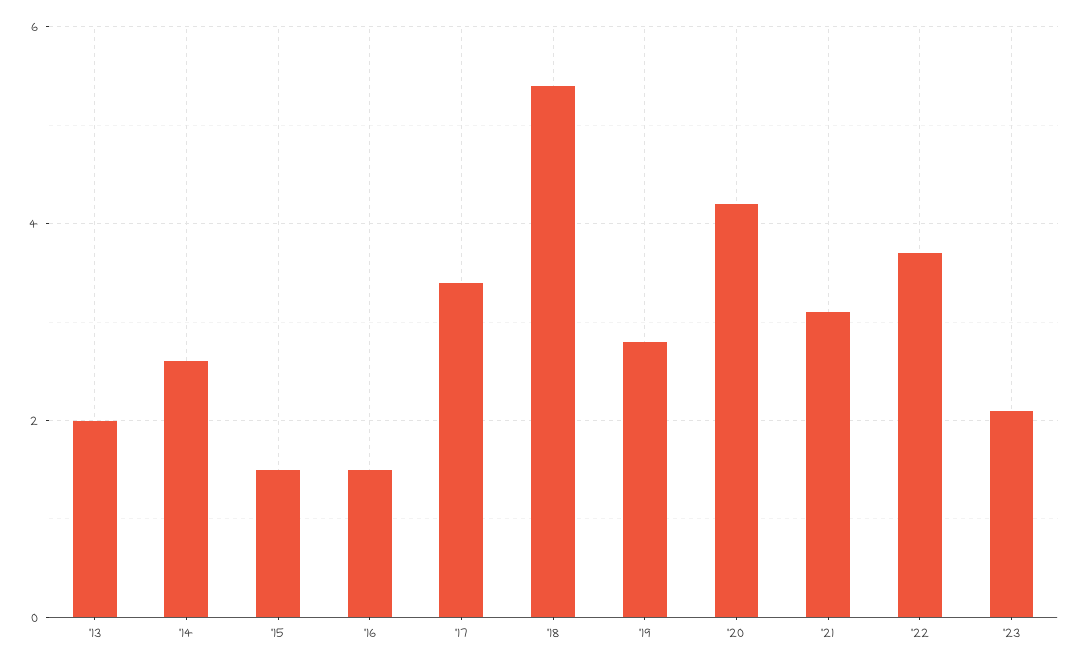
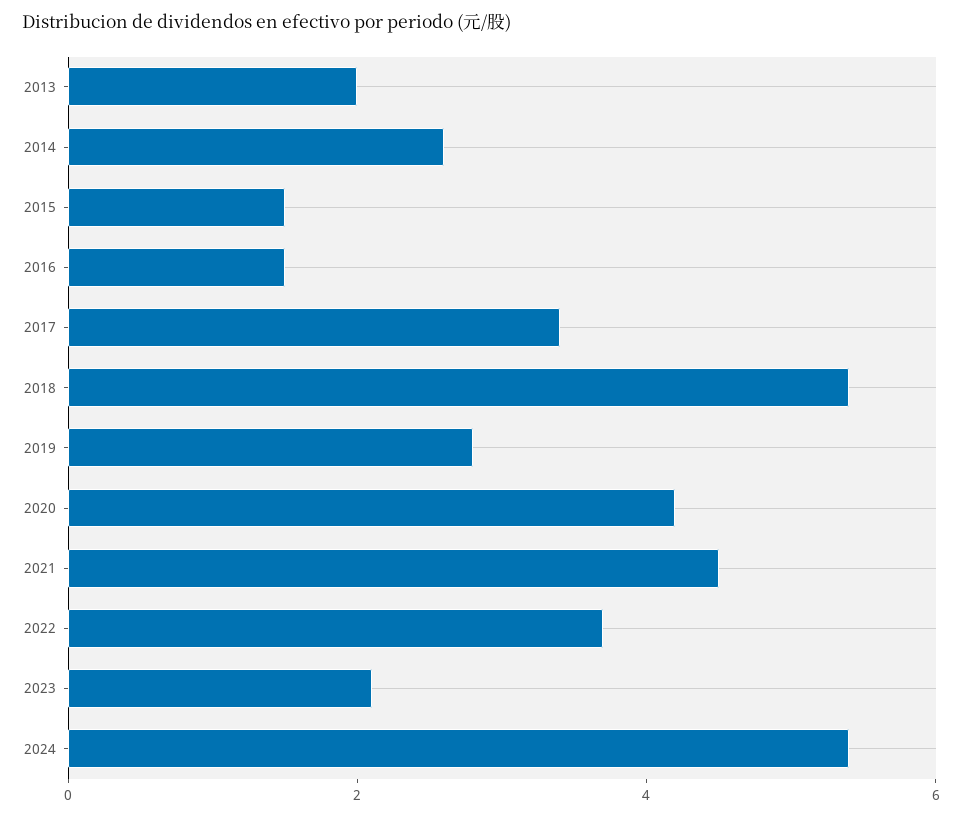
'21: 3 -> 4.5
2024: none -> 5.5

